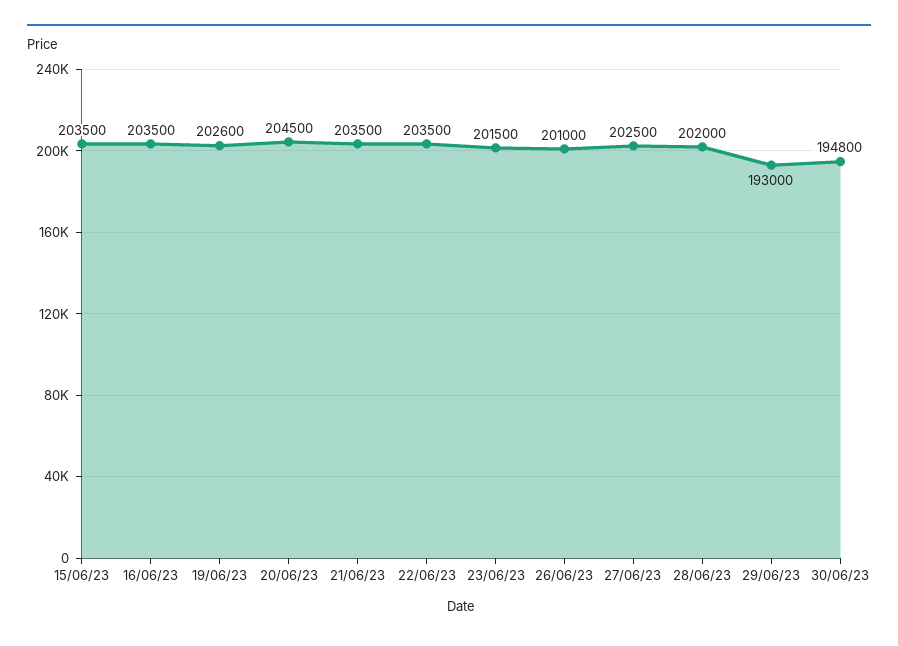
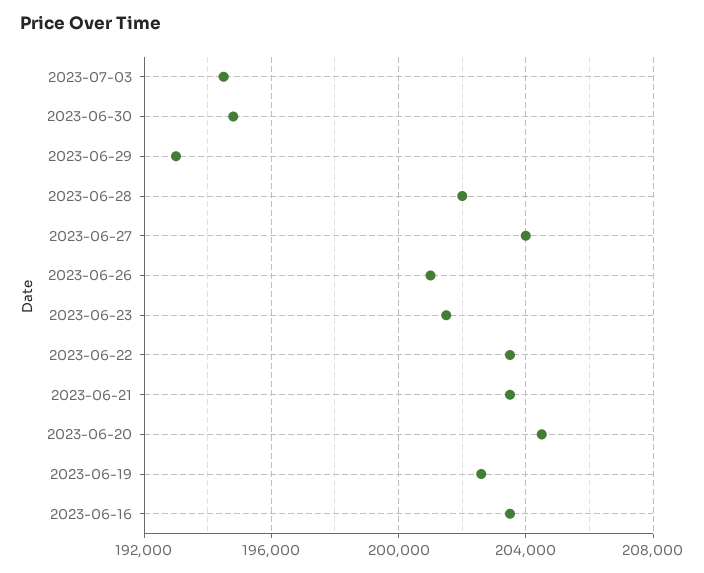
15/06/23: 203500 -> none
27/06/23: 202500 -> 204000
2023-07-03: none -> 194500

